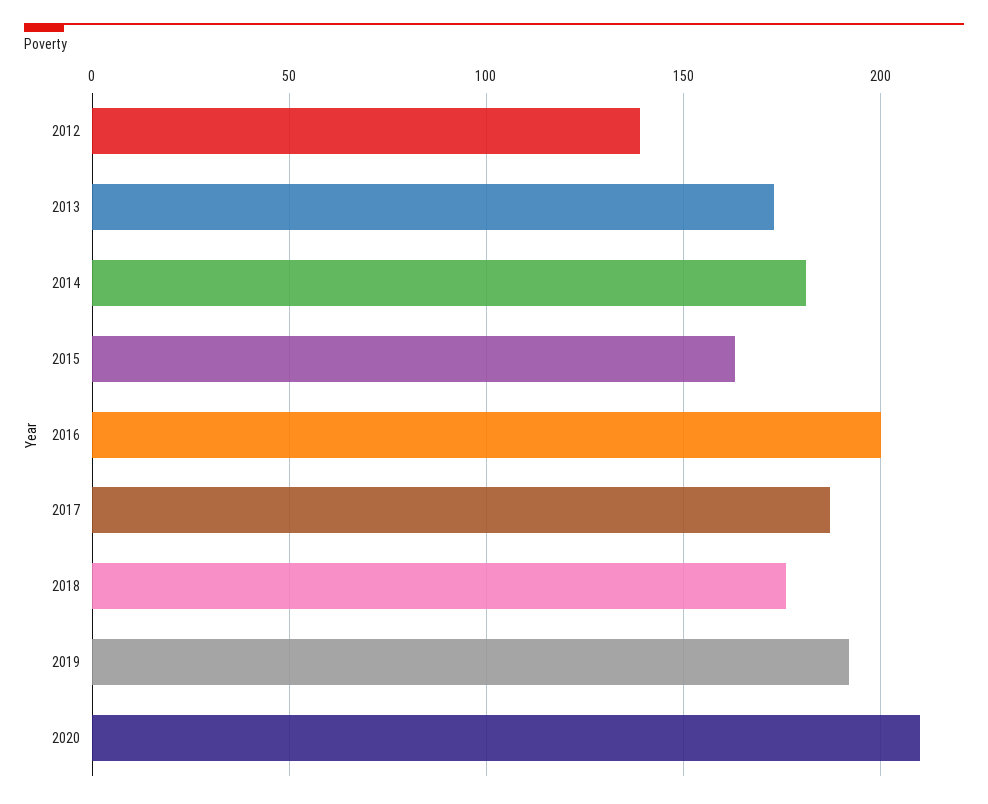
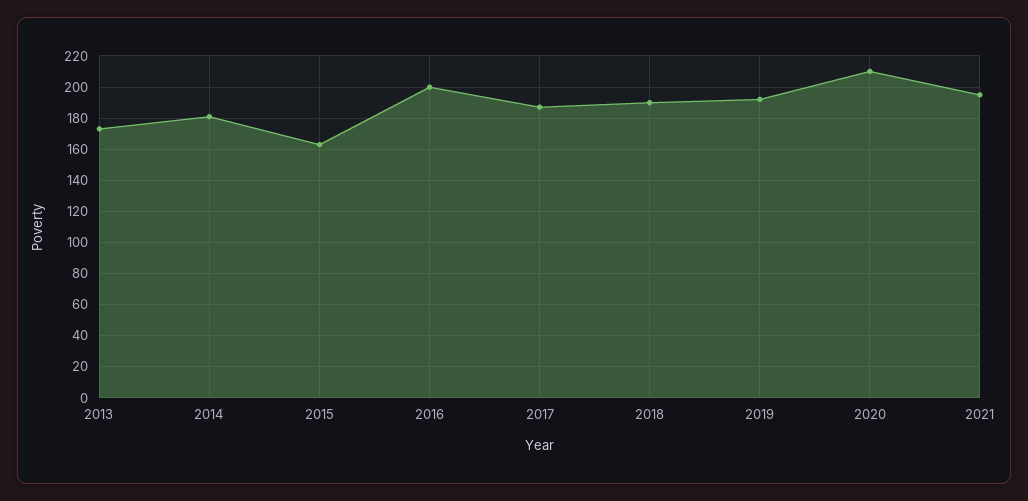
2012: 140 -> none
2018: 175 -> 190
2021: none -> 195

